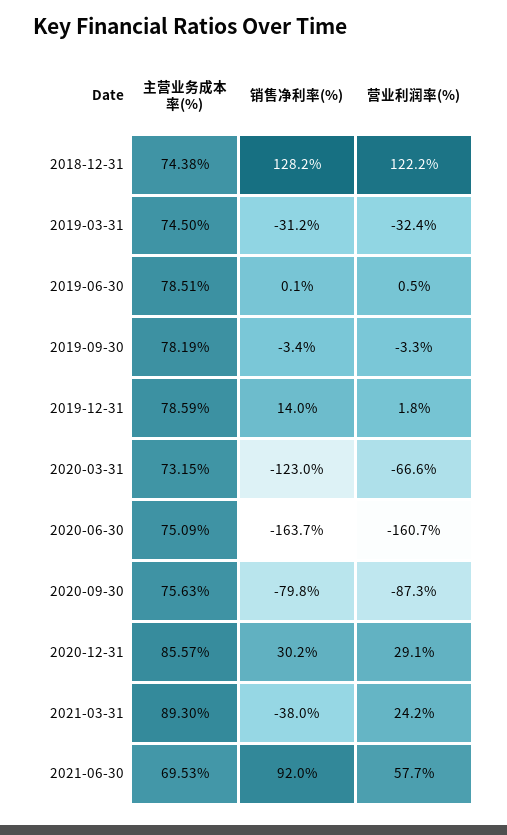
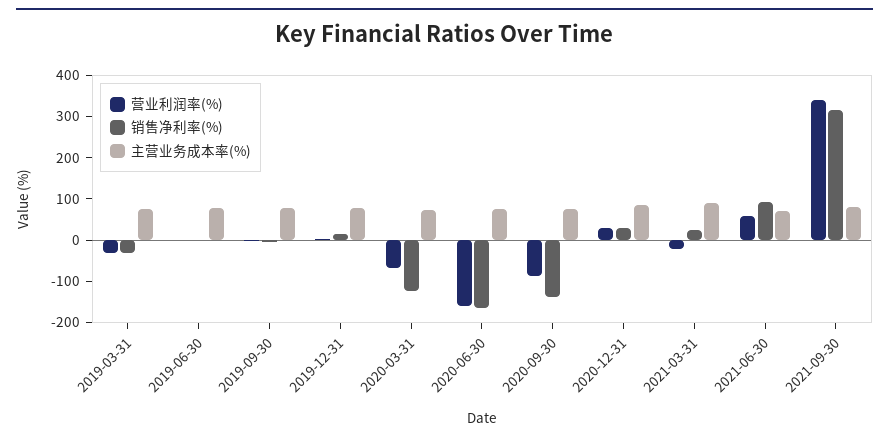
主营业务成本率(%), 2018-12-31: 74.38 -> none
销售净利率(%), 2018-12-31: 128.2 -> none
营业利润率(%), 2018-12-31: 122.2 -> none
销售净利率(%), 2020-09-30: -79.8 -> -140
销售净利率(%), 2021-03-31: -38 -> 20
营业利润率(%), 2021-03-31: 24.2 -> -20
营业利润率(%), 2021-09-30: none -> 340
销售净利率(%), 2021-09-30: none -> 320
主营业务成本率(%), 2021-09-30: none -> 80

